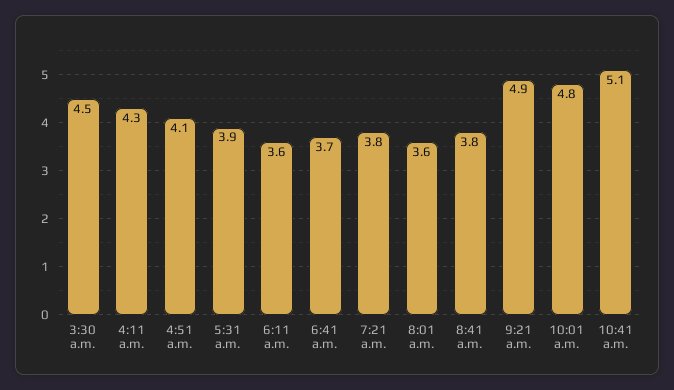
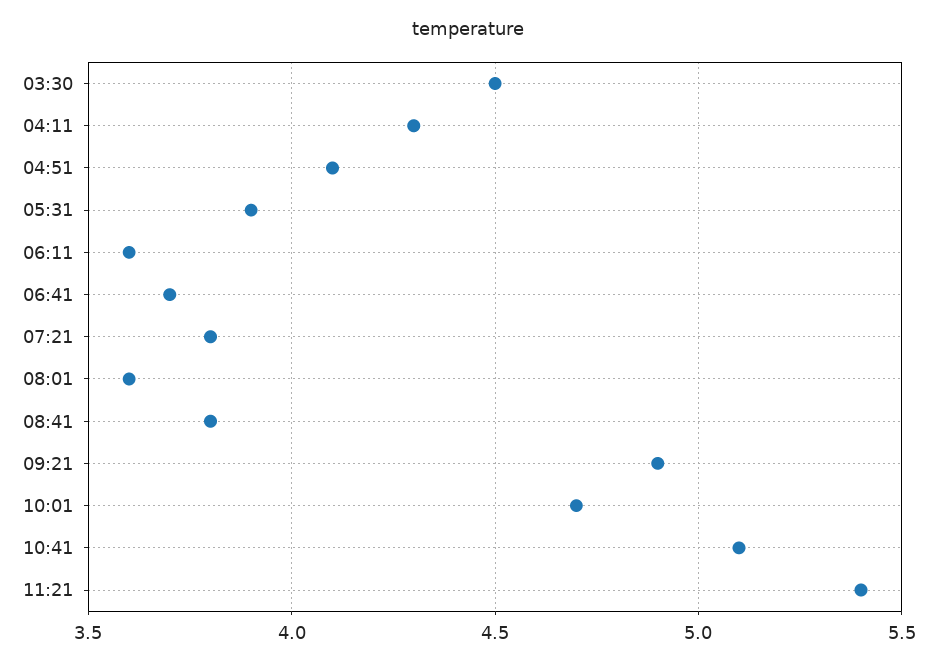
10:01 a.m.: 4.8 -> 4.7
11:21: none -> 5.4

